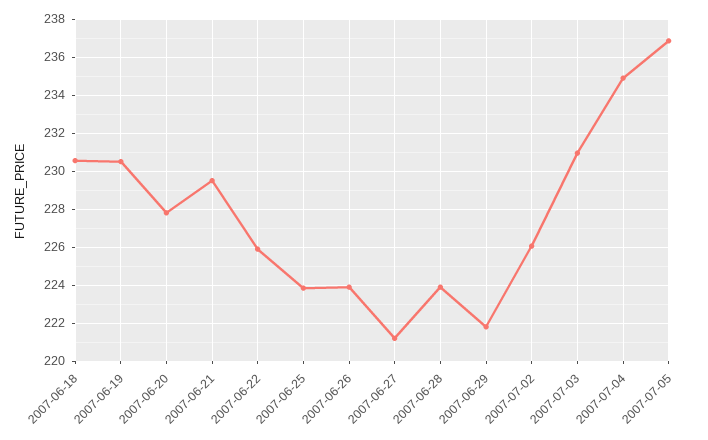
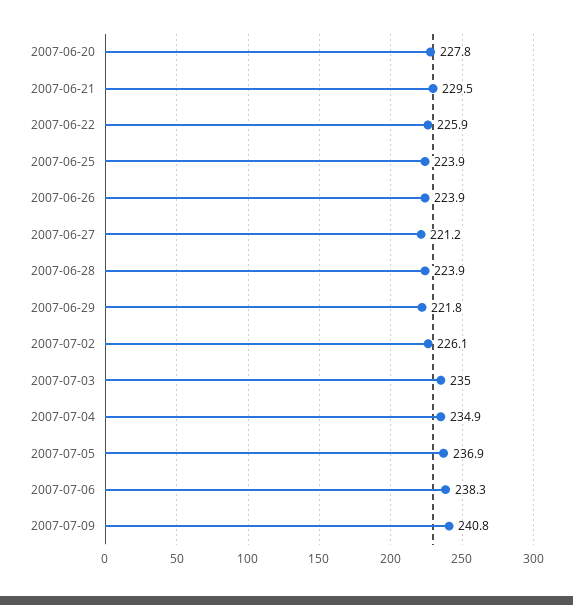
2007-06-18: 230.5 -> none
2007-06-19: 230.5 -> none
2007-07-03: 231 -> 235
2007-07-06: none -> 238.3
2007-07-09: none -> 240.8

